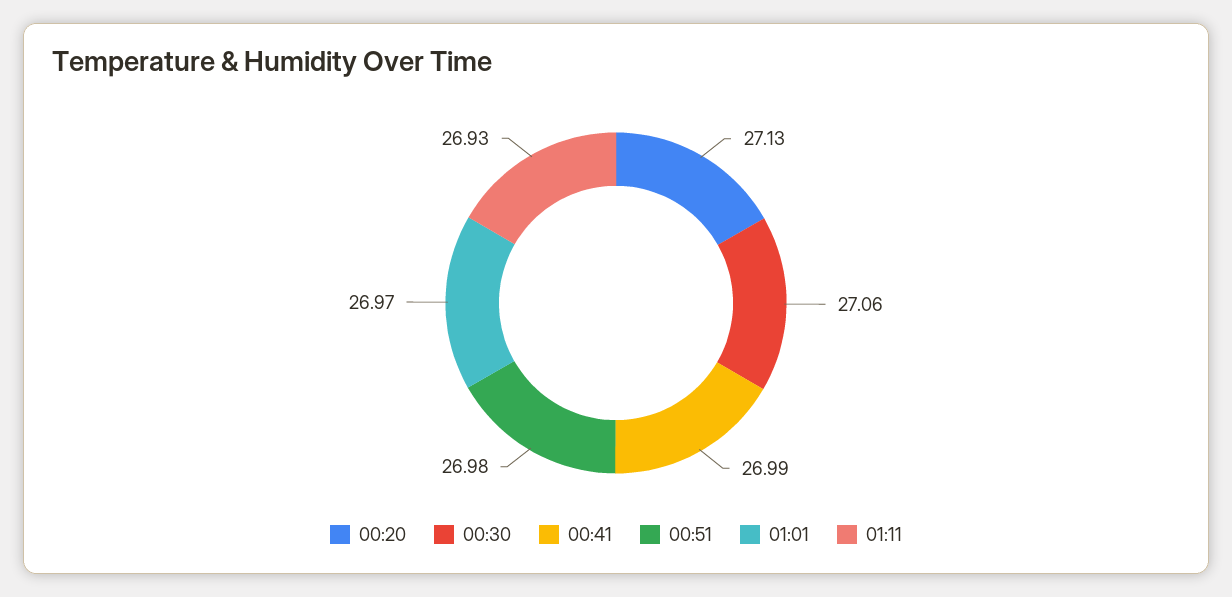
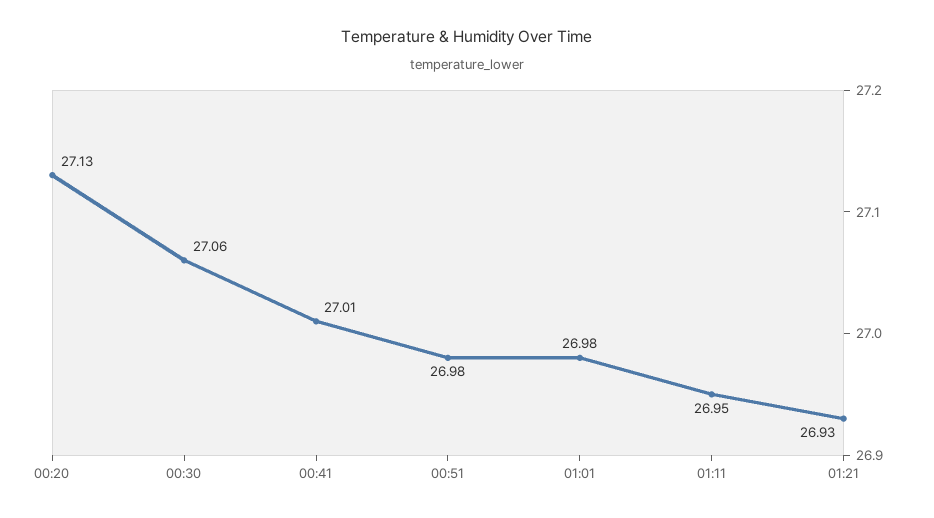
00:41: 26.99 -> 27.01
01:01: 26.97 -> 26.98
01:11: 26.93 -> 26.95
01:21: none -> 26.93

